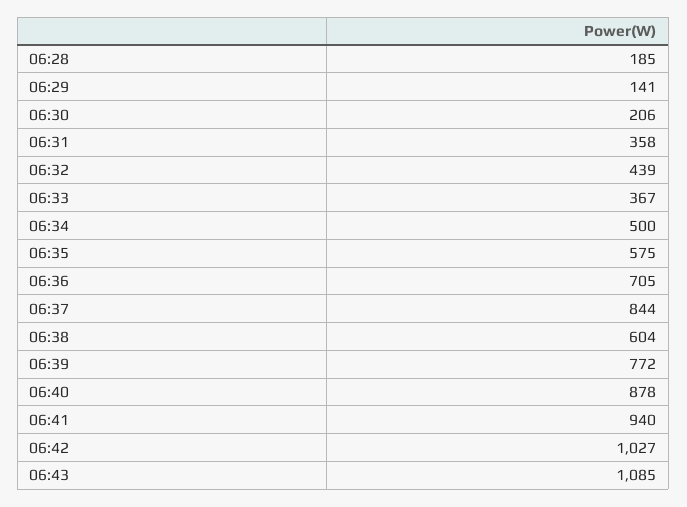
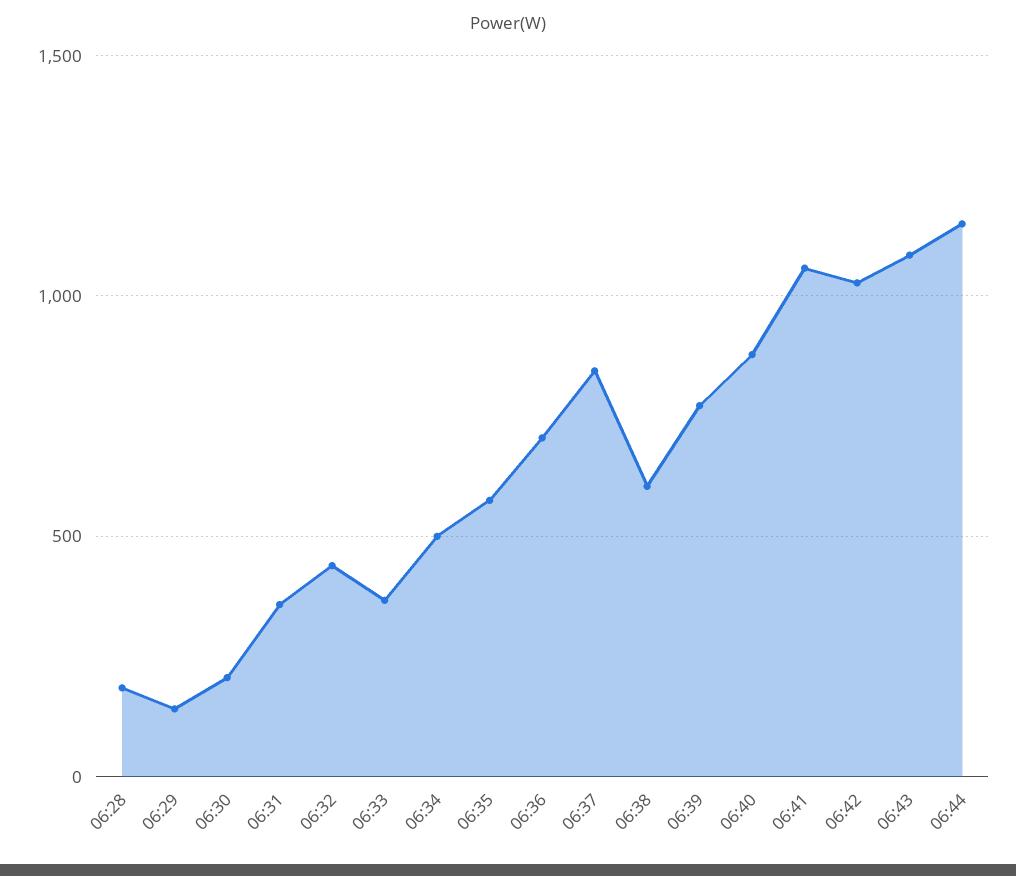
06:41: 940 -> 1050
06:44: none -> 1150

